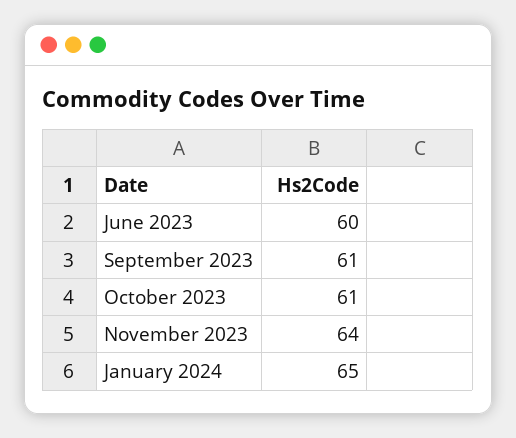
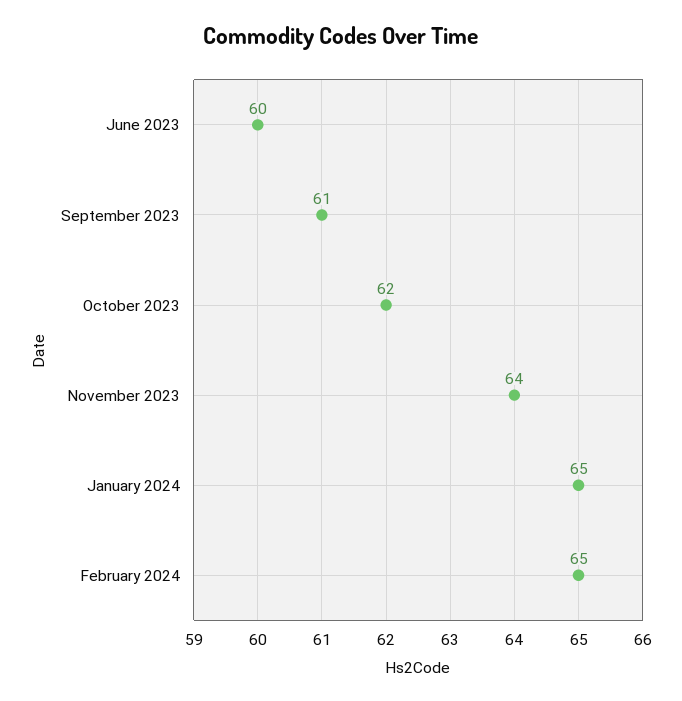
October 2023: 61 -> 62
February 2024: none -> 65

